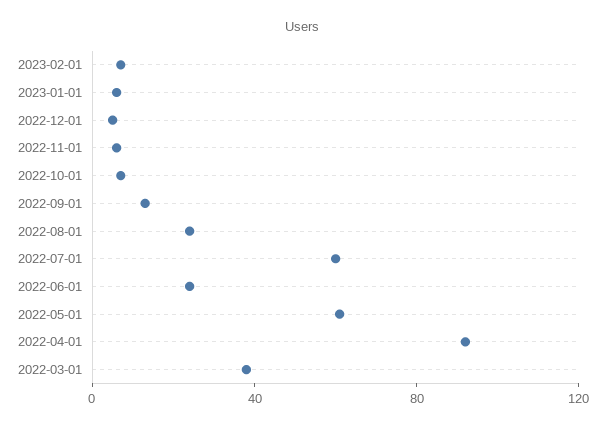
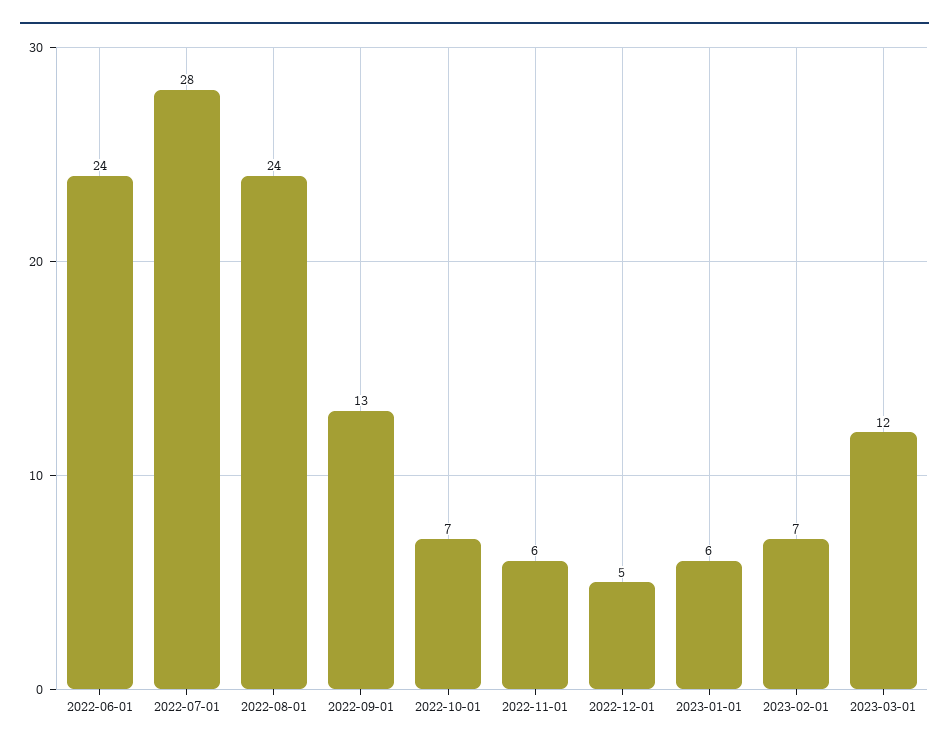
2022-07-01: 60 -> 28
2022-05-01: 60 -> none
2022-04-01: 90 -> none
2022-03-01: 40 -> none
2023-03-01: none -> 12

